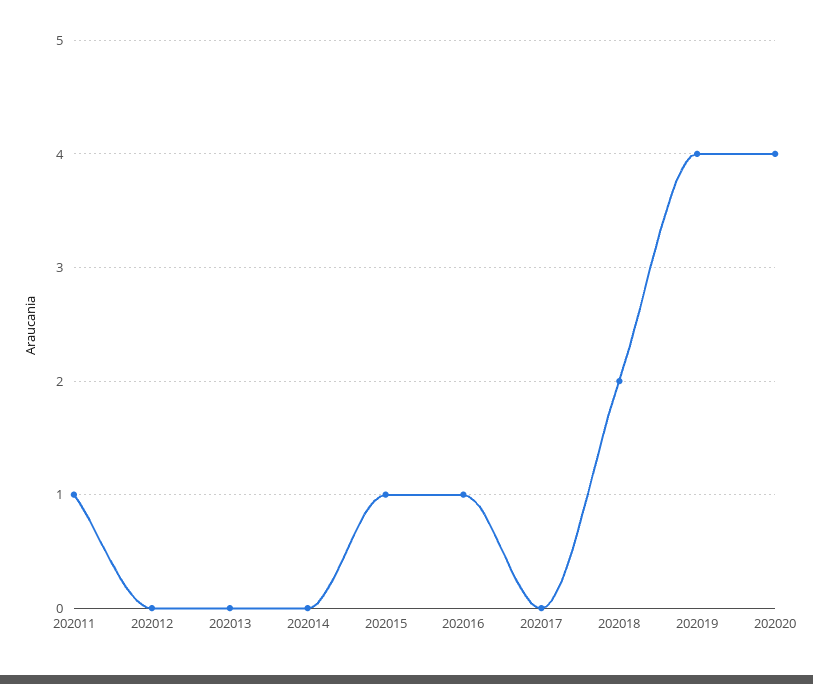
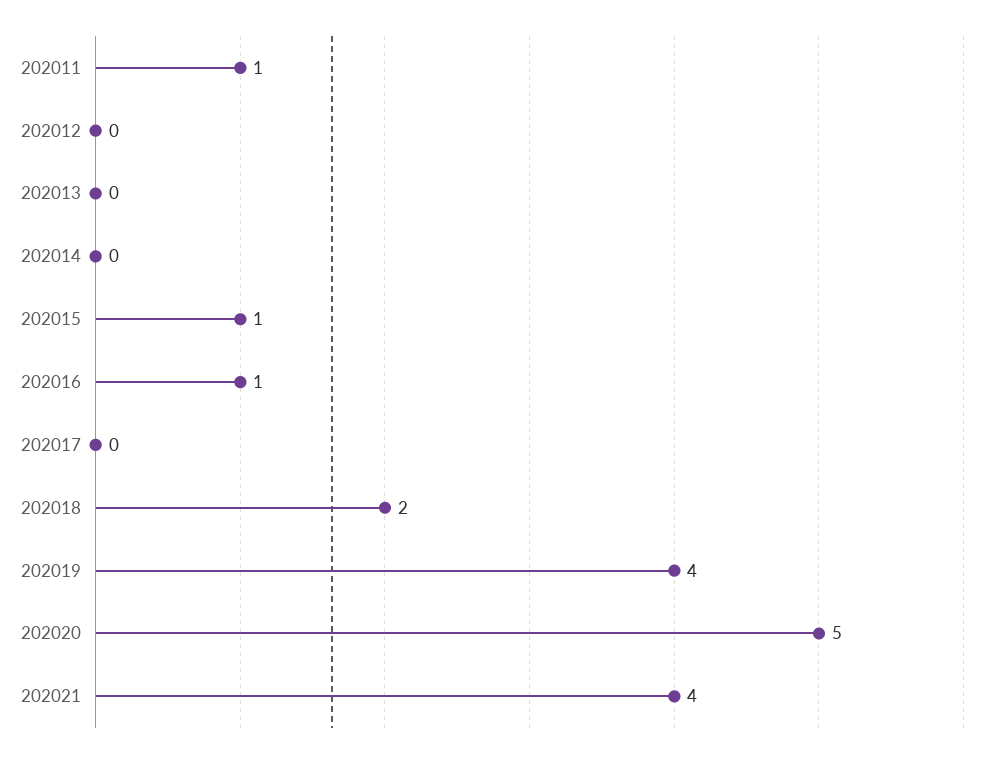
202020: 4 -> 5
202021: none -> 4

